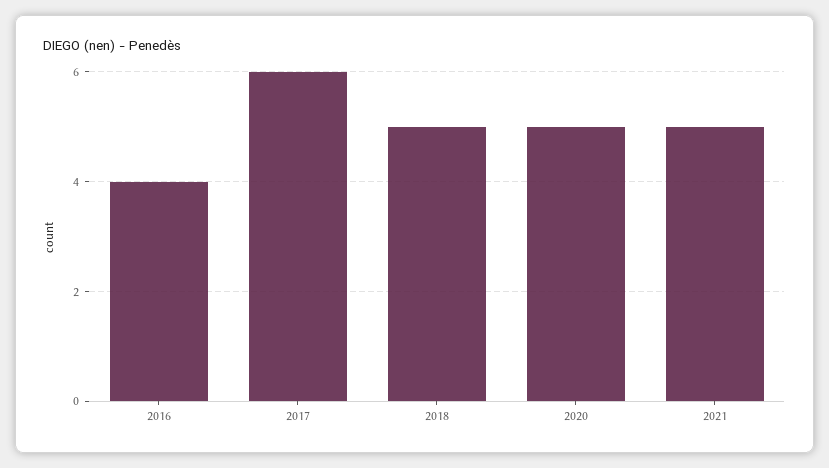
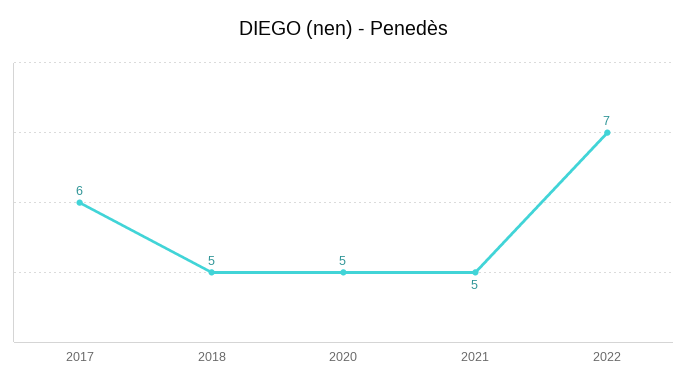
2016: 4 -> none
2022: none -> 7

